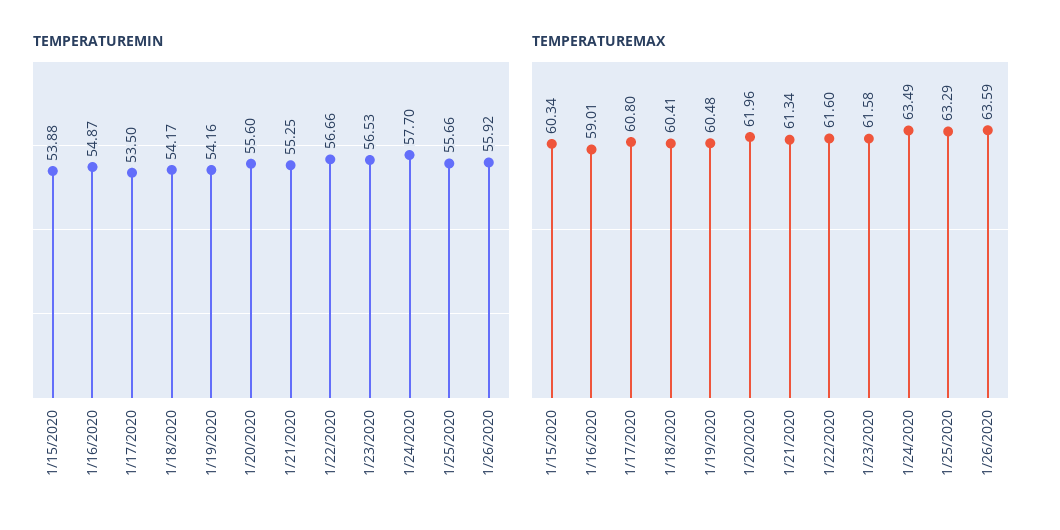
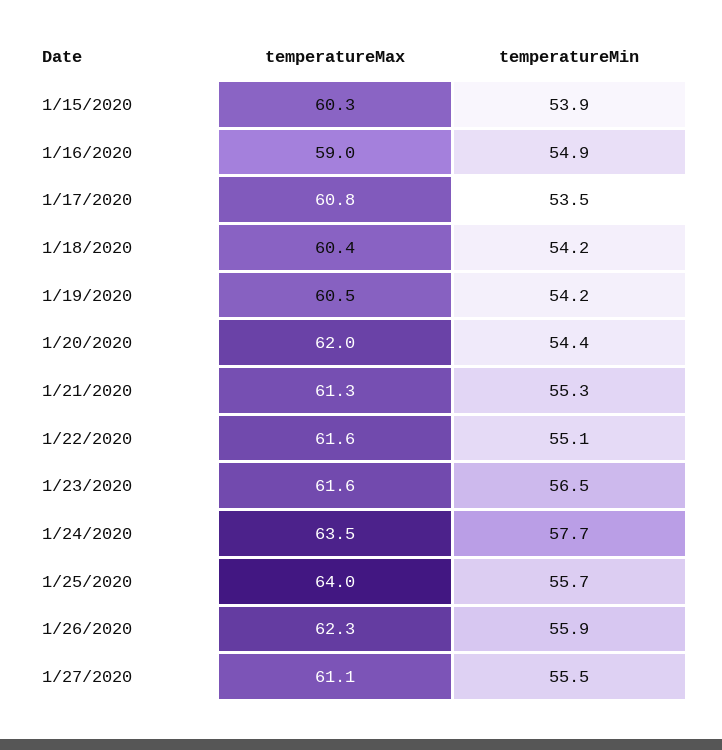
TEMPERATUREMIN, 1/20/2020: 55.6 -> 54.4
TEMPERATUREMIN, 1/22/2020: 56.66 -> 55.1
TEMPERATUREMAX, 1/25/2020: 63.29 -> 64
TEMPERATUREMAX, 1/26/2020: 63.59 -> 62.3
TEMPERATUREMAX, 1/27/2020: none -> 61.1
TEMPERATUREMIN, 1/27/2020: none -> 55.5

